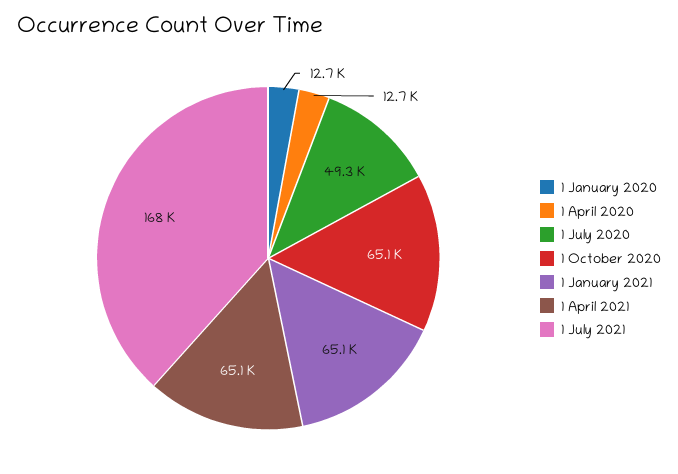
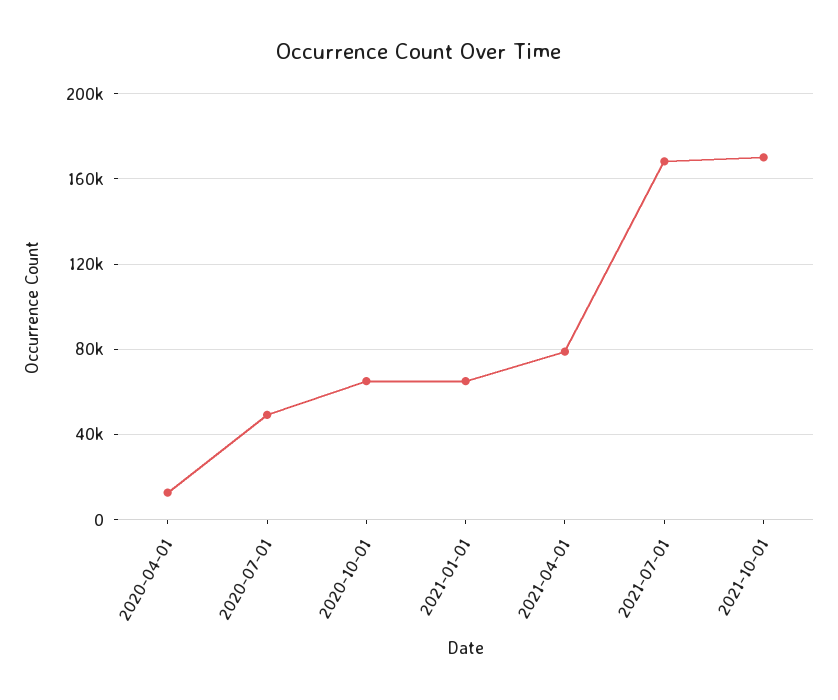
1 January 2020: 12700 -> none
1 April 2021: 65100 -> 80000
2021-10-01: none -> 170000

